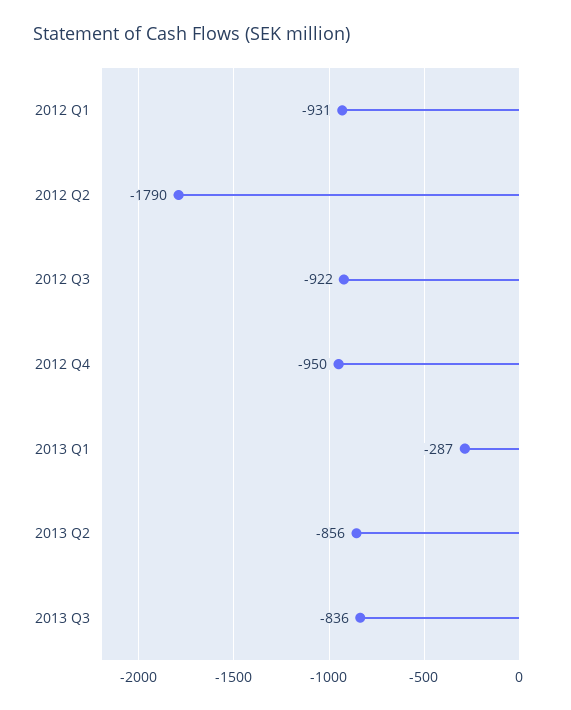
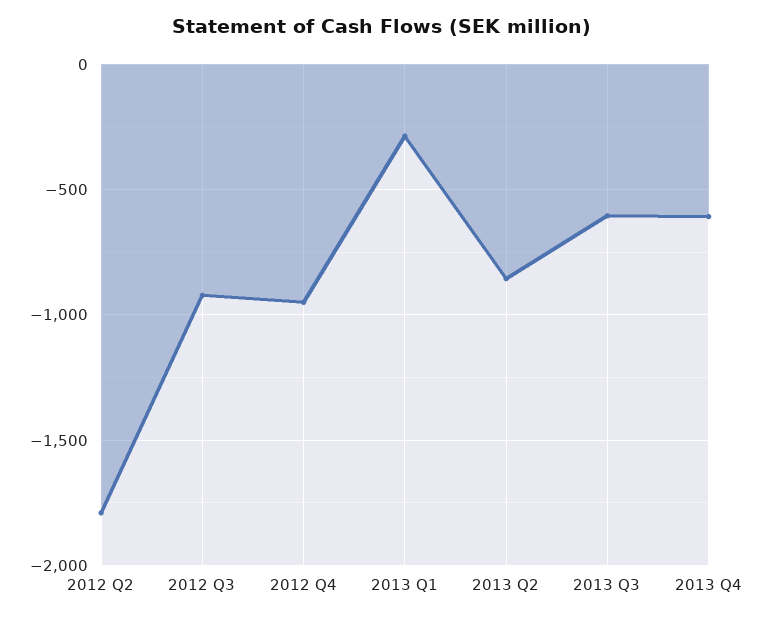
2012 Q1: -931 -> none
2013 Q3: -836 -> -600
2013 Q4: none -> -600

